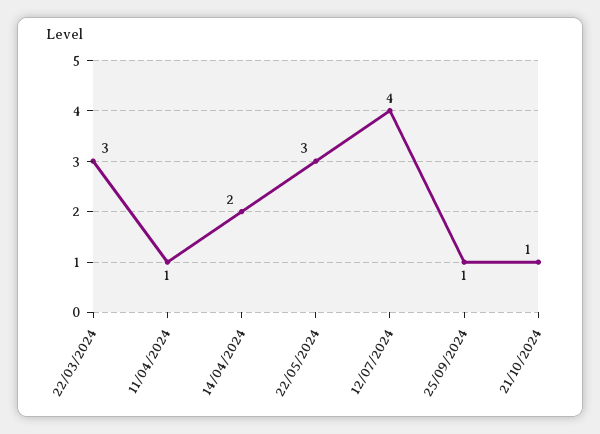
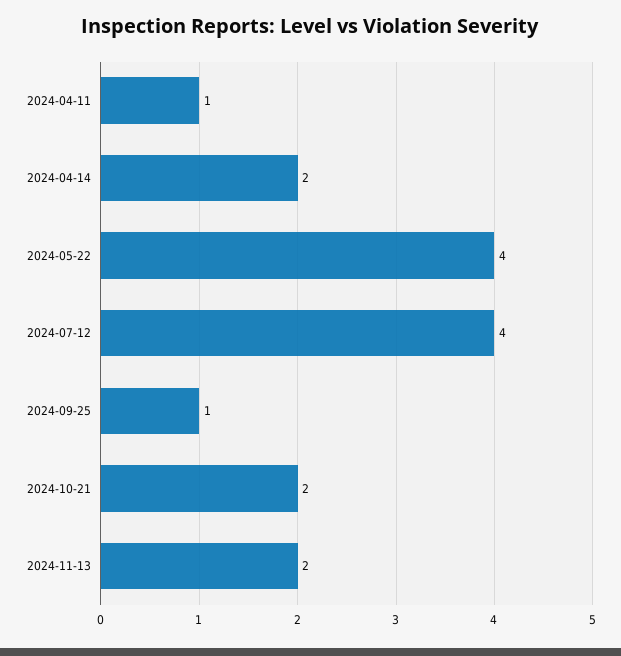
22/03/2024: 3 -> none
22/05/2024: 3 -> 4
21/10/2024: 1 -> 2
2024-11-13: none -> 2

